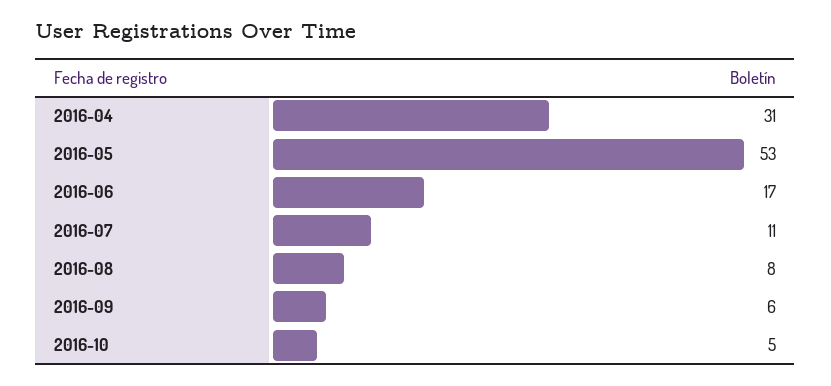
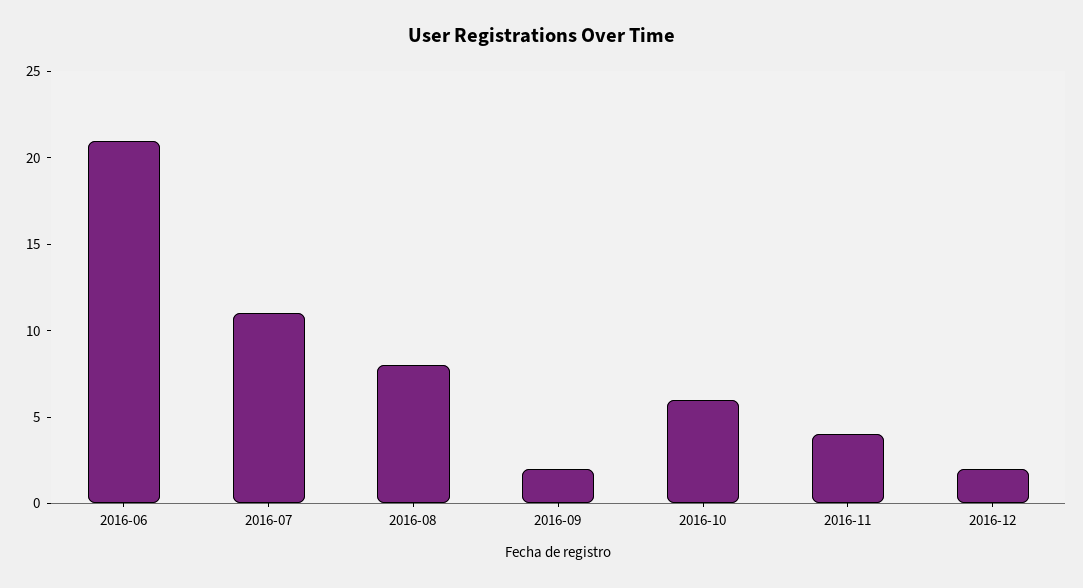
2016-04: 31 -> none
2016-05: 53 -> none
2016-06: 17 -> 21
2016-09: 6 -> 2
2016-10: 5 -> 6
2016-11: none -> 4
2016-12: none -> 2

